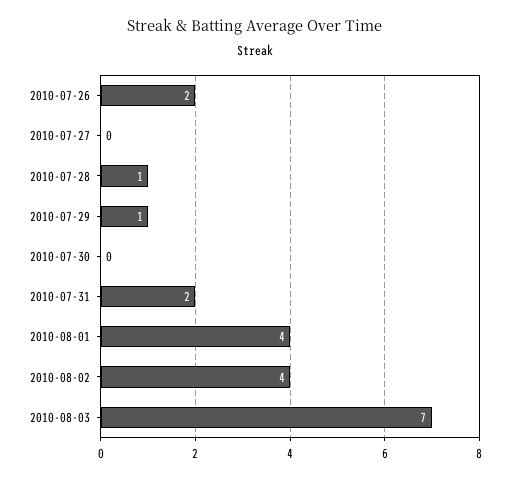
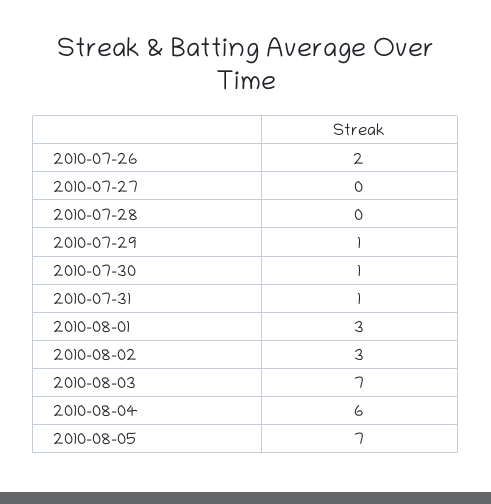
2010-07-28: 1 -> 0
2010-07-30: 0 -> 1
2010-07-31: 2 -> 1
2010-08-01: 4 -> 3
2010-08-02: 4 -> 3
2010-08-04: none -> 6
2010-08-05: none -> 7

